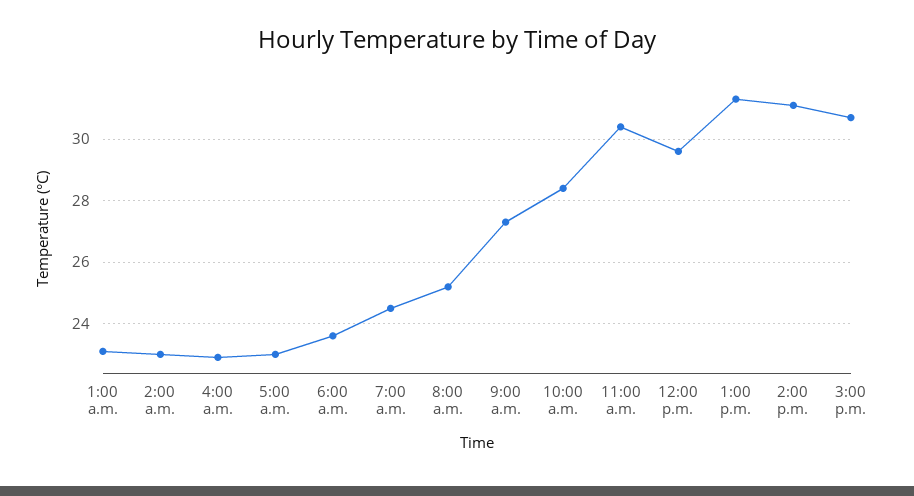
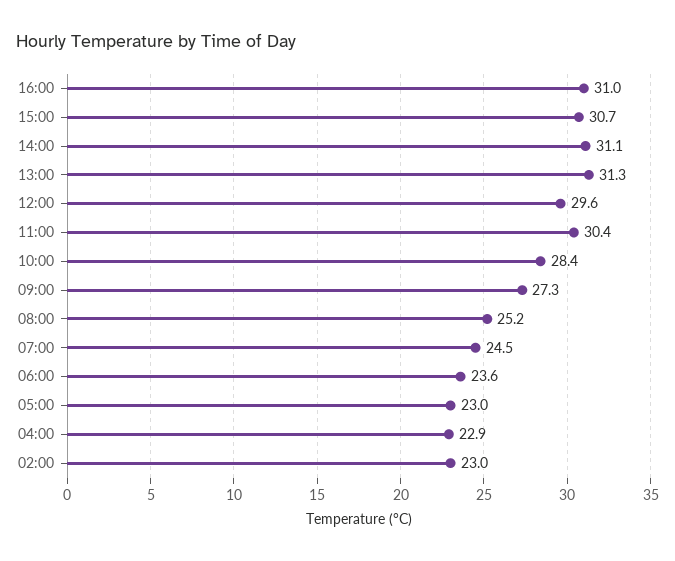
1:00 a.m.: 23 -> none
16:00: none -> 31

